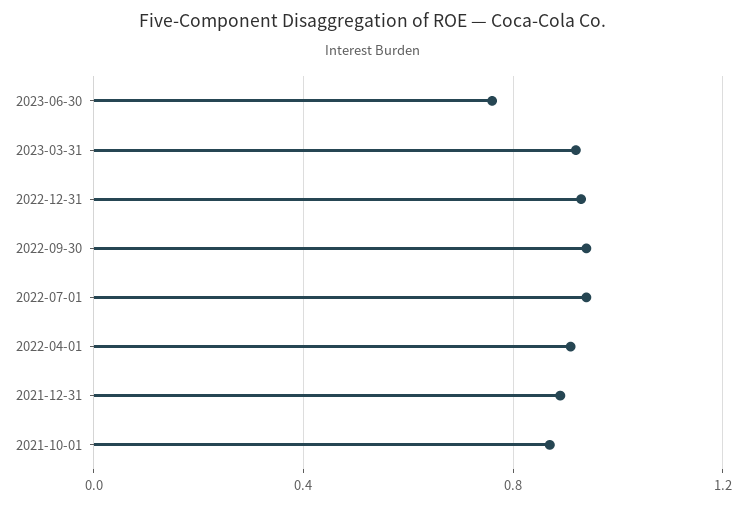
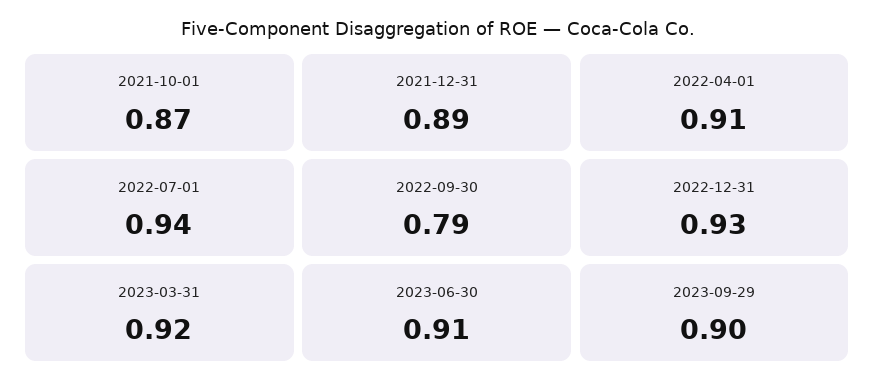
2023-06-30: 0.75 -> 0.91
2022-09-30: 0.95 -> 0.79
2023-09-29: none -> 0.9

